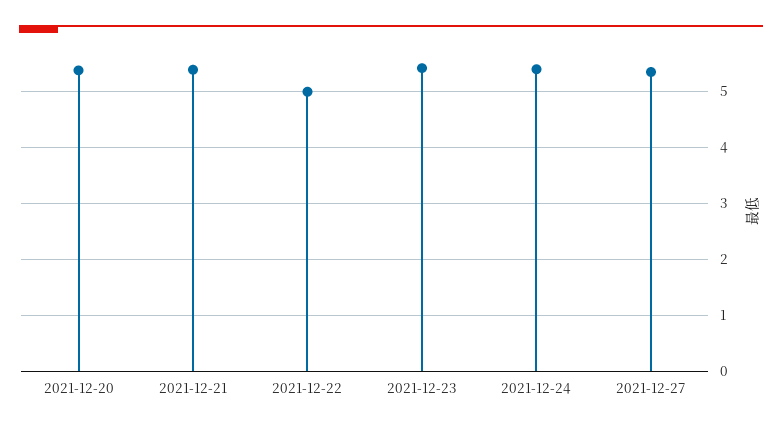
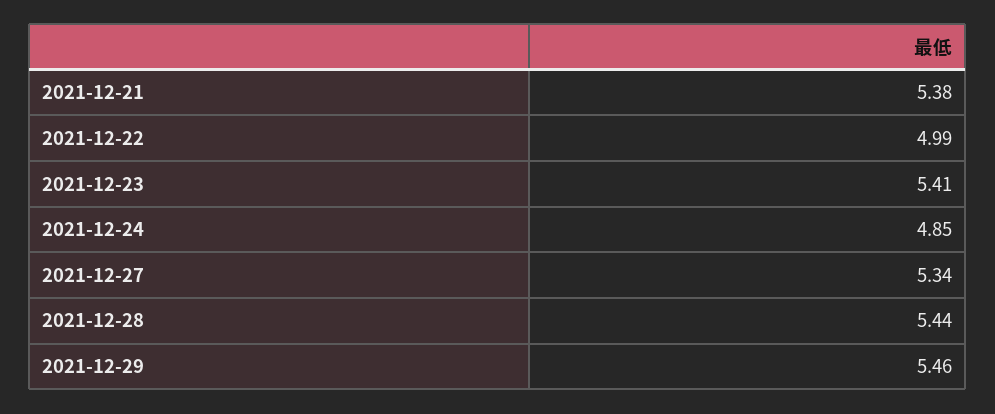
2021-12-20: 5.4 -> none
2021-12-24: 5.4 -> 4.85
2021-12-28: none -> 5.44
2021-12-29: none -> 5.46

